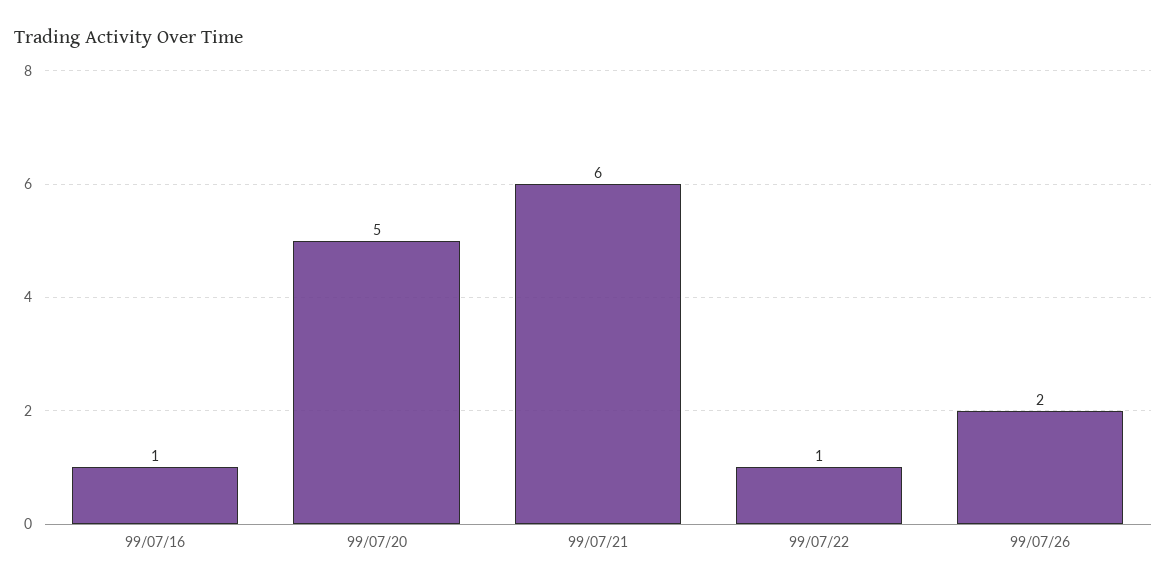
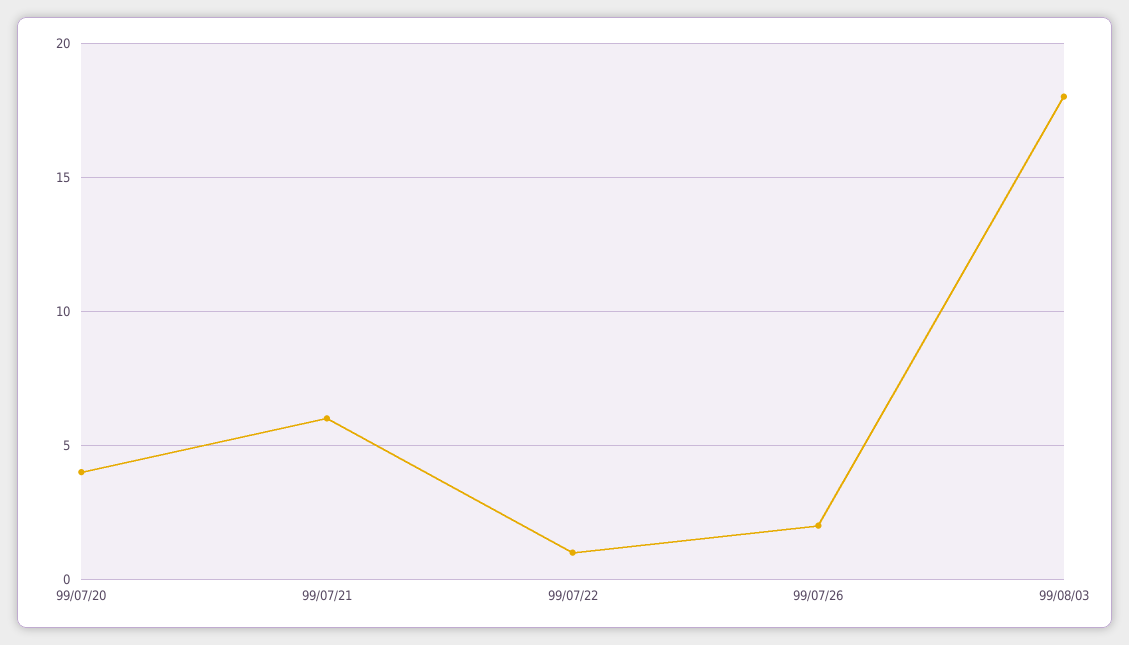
99/07/16: 1 -> none
99/07/20: 5 -> 4
99/08/03: none -> 18

